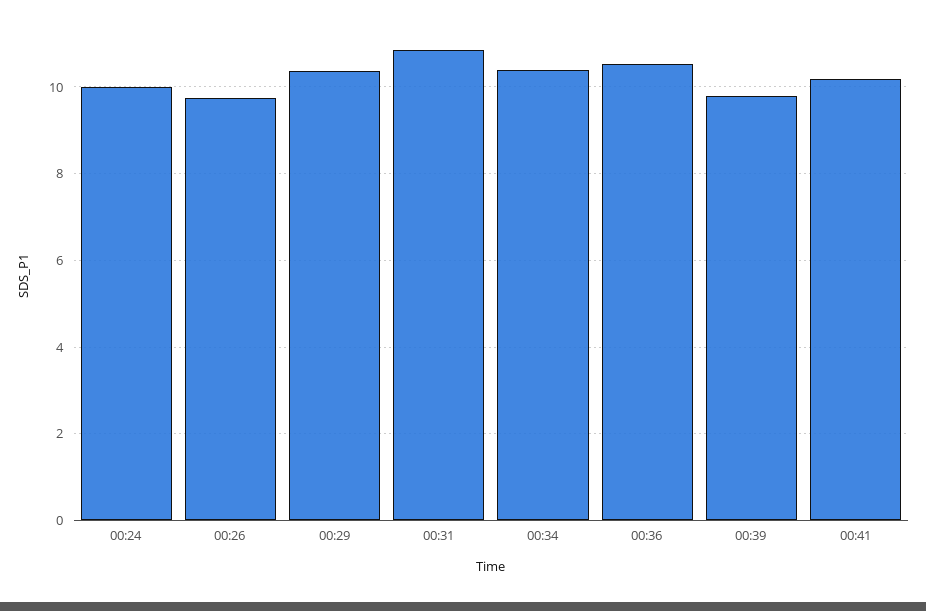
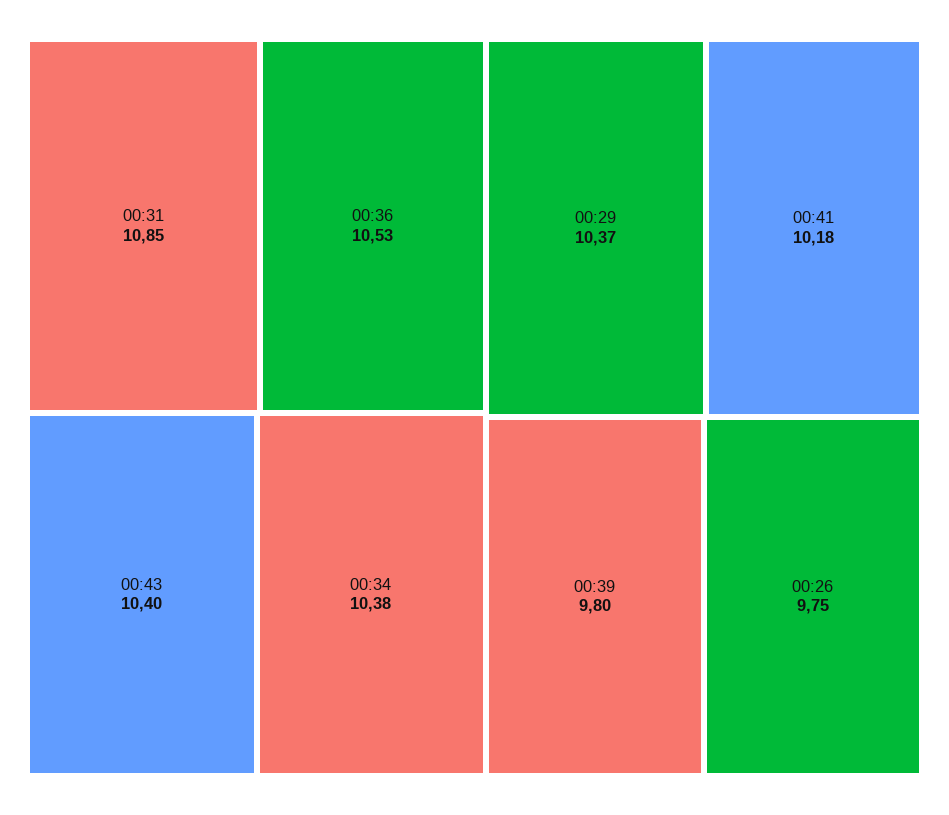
00:24: 10 -> none
00:43: none -> 10.4

